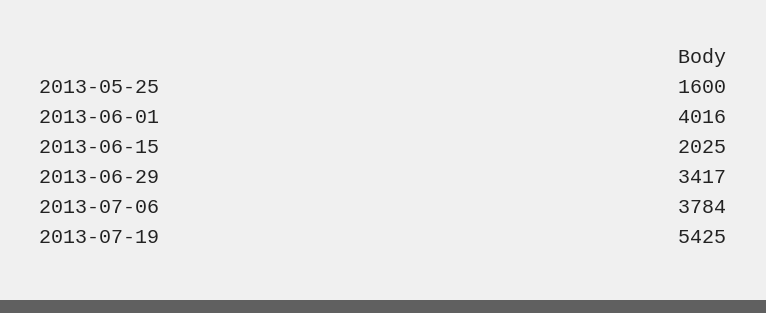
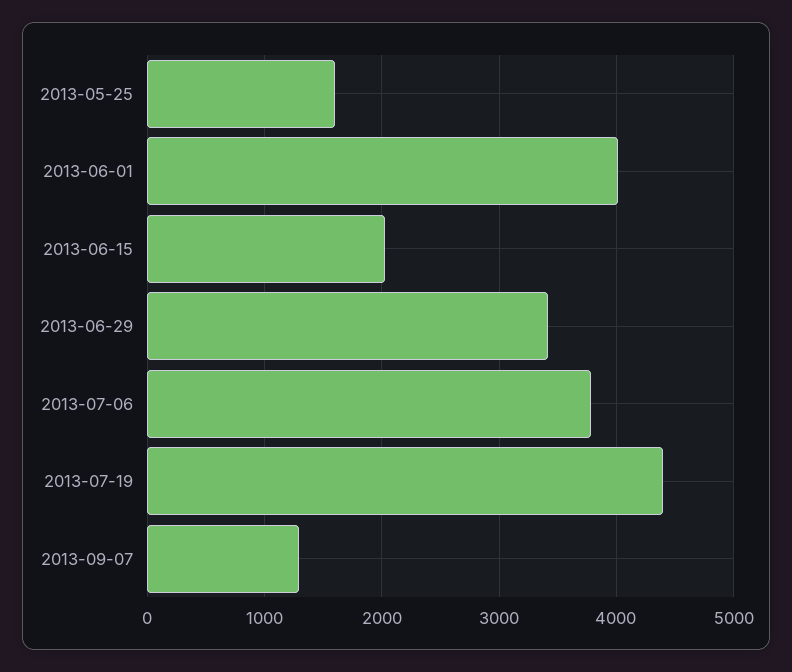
2013-07-19: 5425 -> 4400
2013-09-07: none -> 1300

